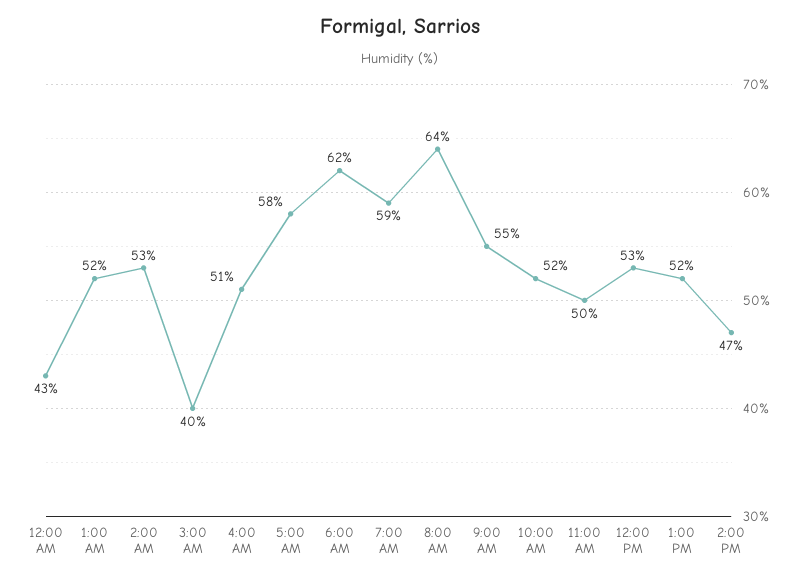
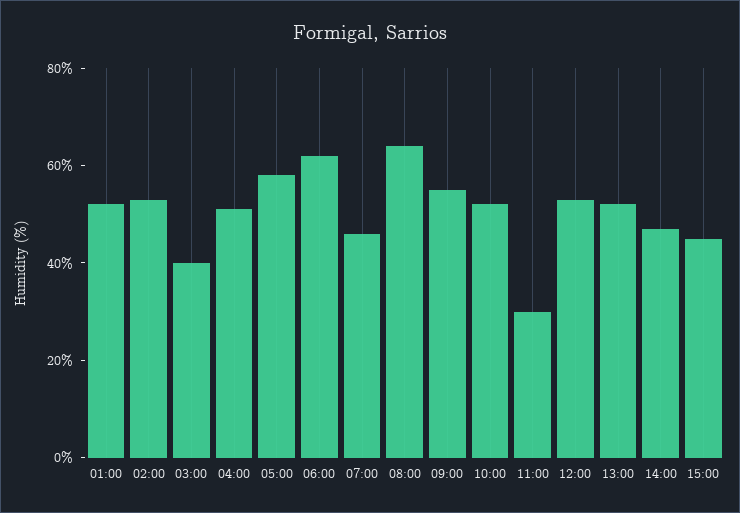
12:00 AM: 43 -> none
7:00 AM: 59 -> 45
11:00 AM: 50 -> 30
15:00: none -> 45

